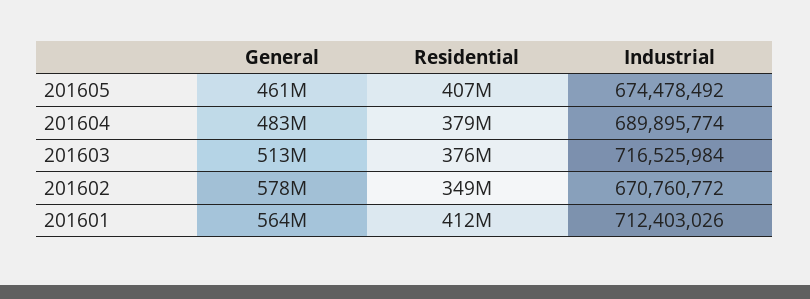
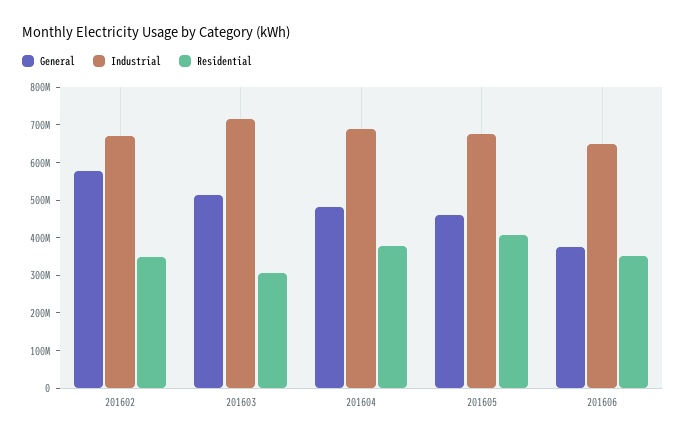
Residential, 201603: 376000000 -> 300000000
General, 201601: 564000000 -> none
Residential, 201601: 412000000 -> none
Industrial, 201601: 712403026 -> none
General, 201606: none -> 375000000
Industrial, 201606: none -> 650000000
Residential, 201606: none -> 350000000

